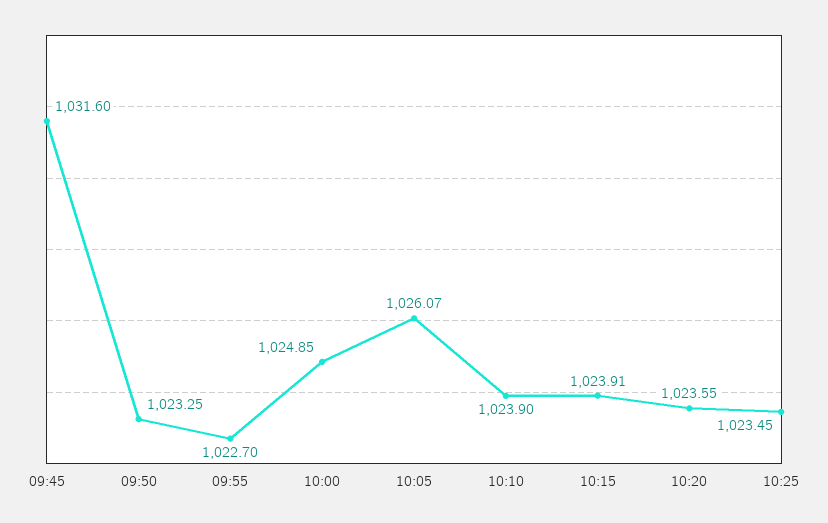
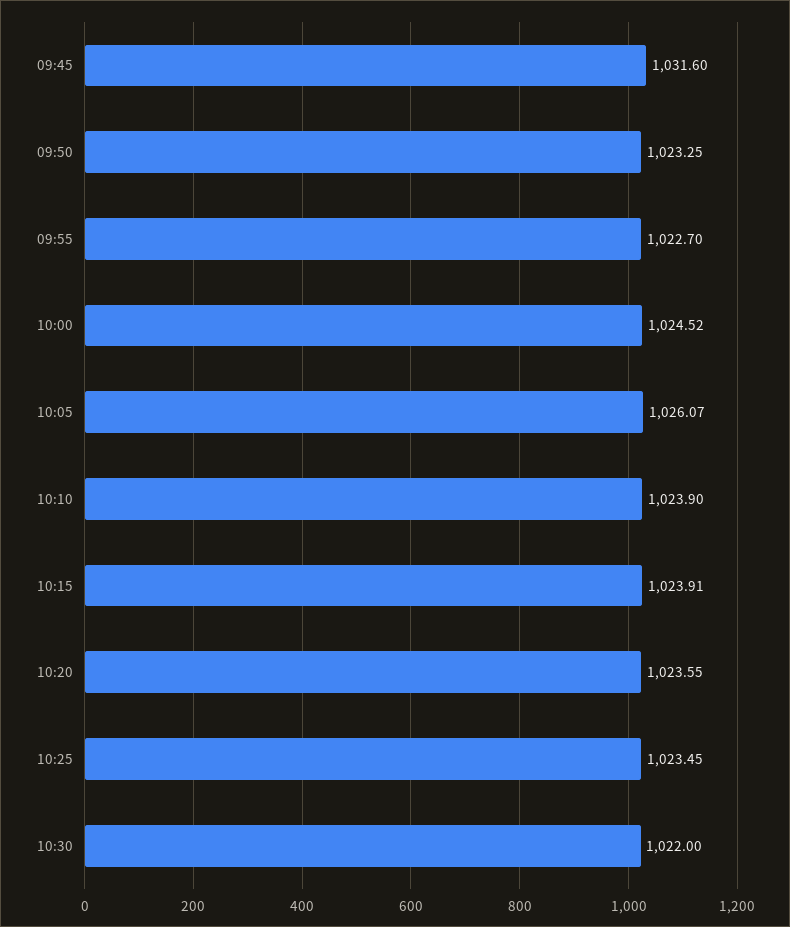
10:00: 1024.85 -> 1024.52
10:30: none -> 1022

